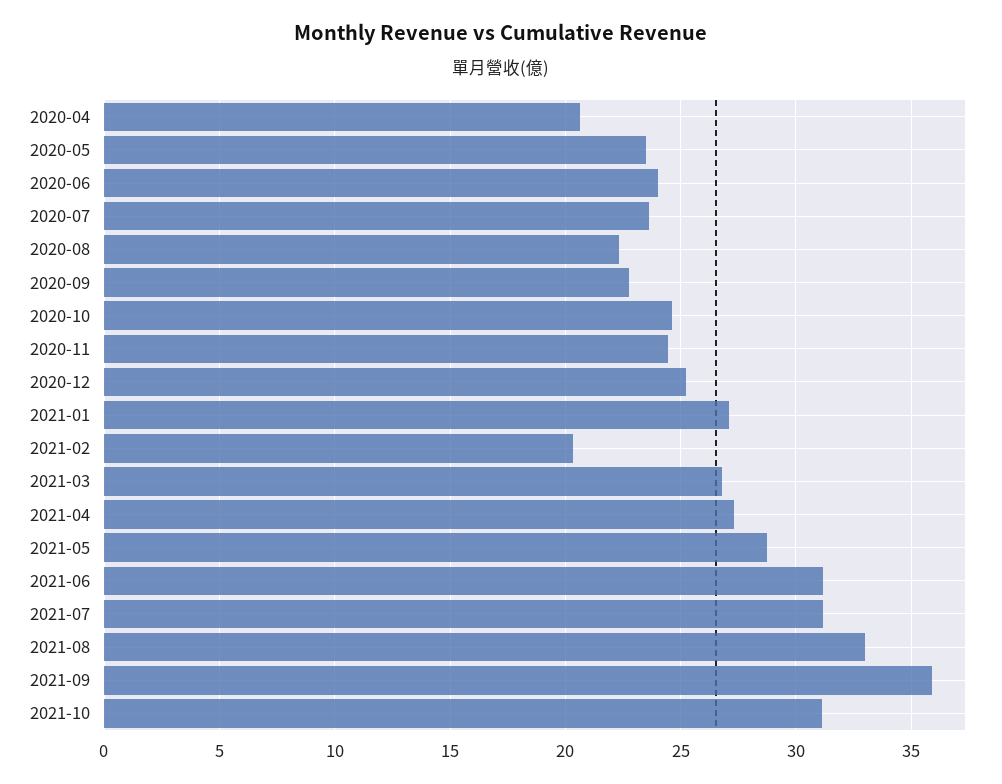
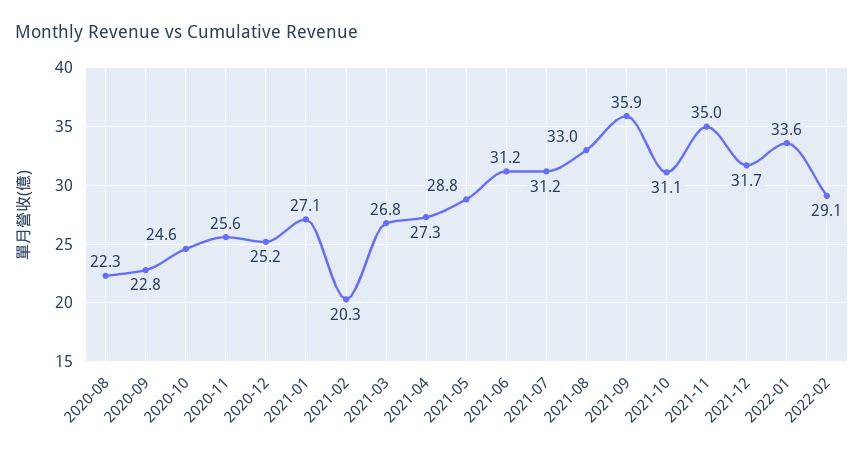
2020-04: 20.5 -> none
2020-05: 23.5 -> none
2020-06: 24 -> none
2020-07: 23.5 -> none
2020-11: 24.5 -> 25.6
2021-11: none -> 35
2021-12: none -> 31.7
2022-01: none -> 33.6
2022-02: none -> 29.1

